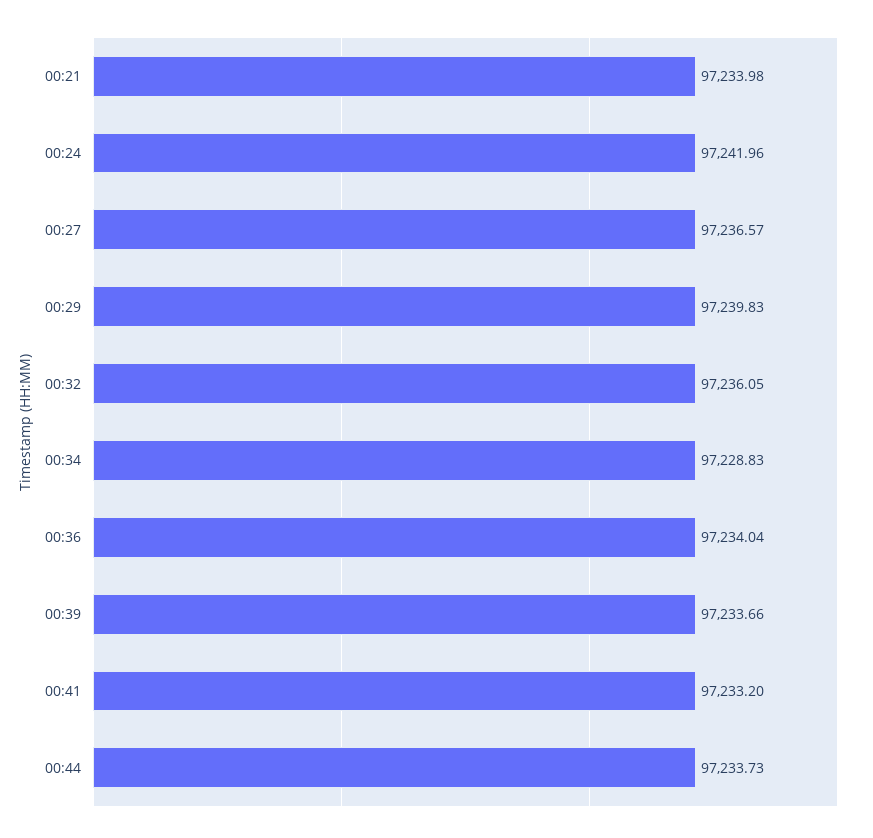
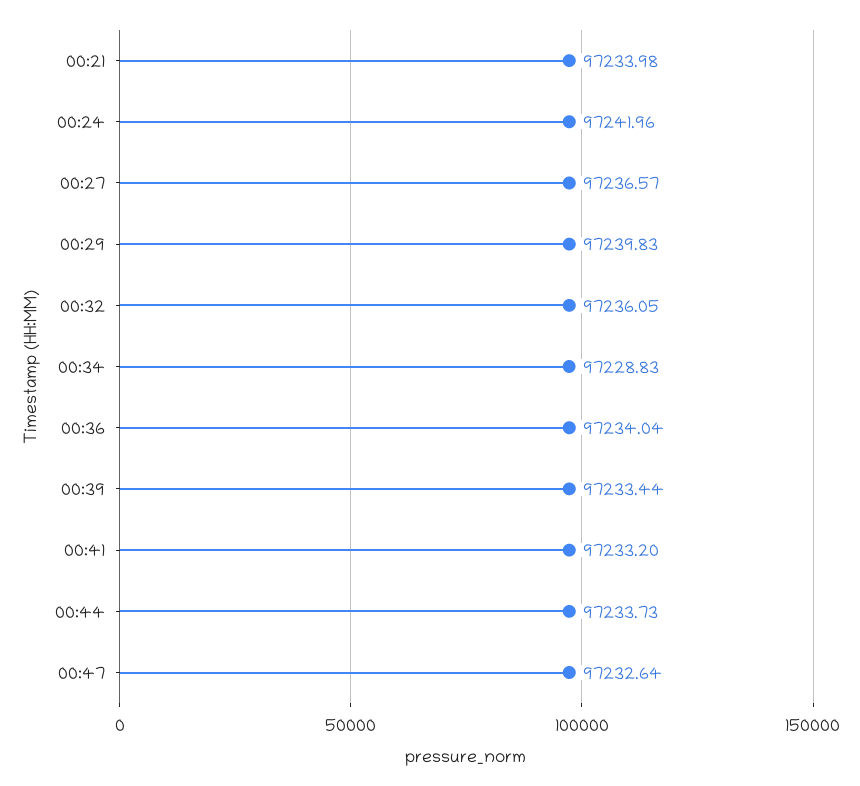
00:39: 97233.66 -> 97233.44
00:47: none -> 97232.64

